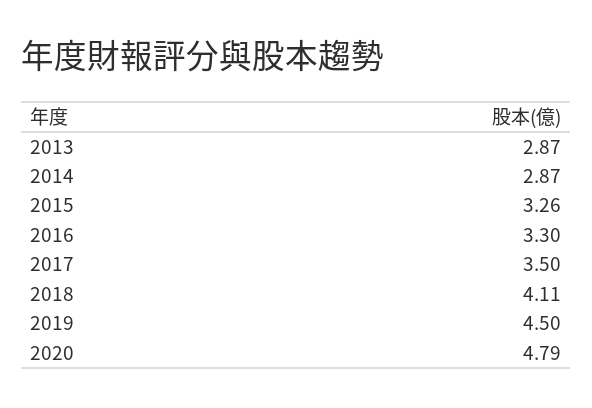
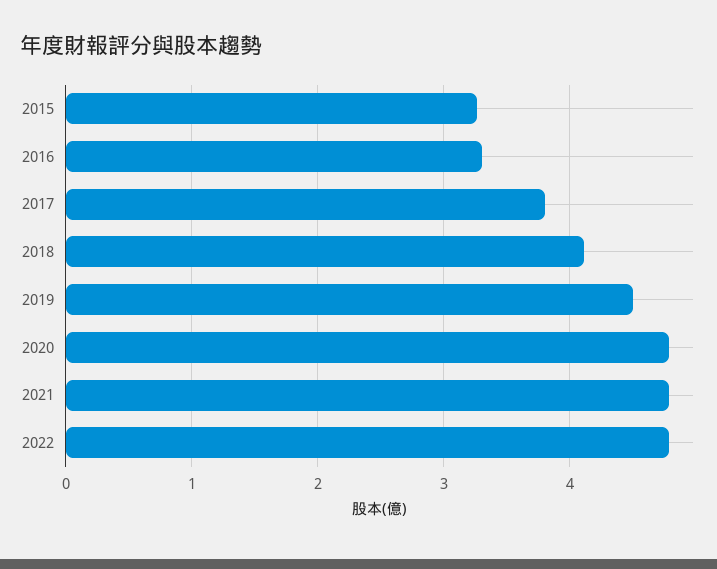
2013: 2.87 -> none
2014: 2.87 -> none
2017: 3.5 -> 3.8
2021: none -> 4.8
2022: none -> 4.8

